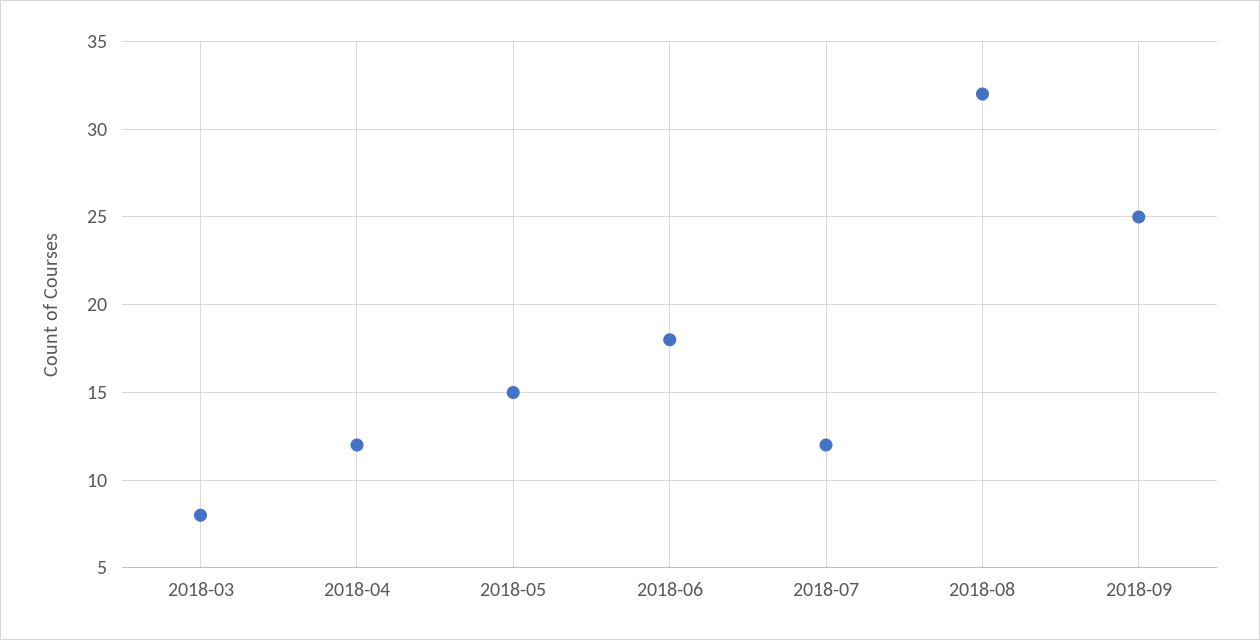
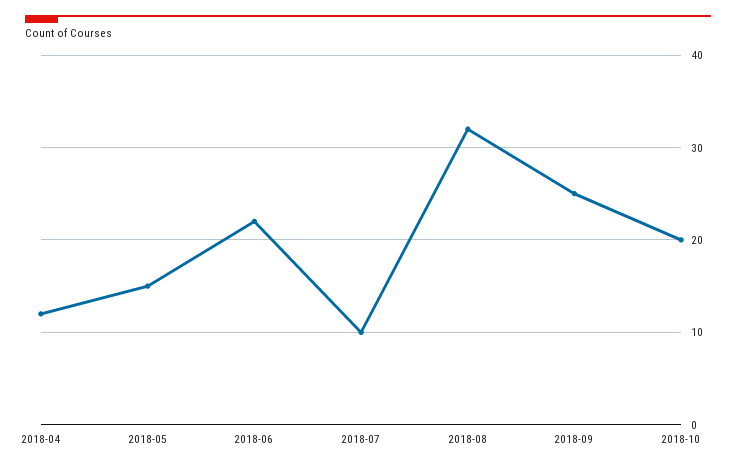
2018-03: 8 -> none
2018-06: 18 -> 22
2018-07: 12 -> 10
2018-10: none -> 20

